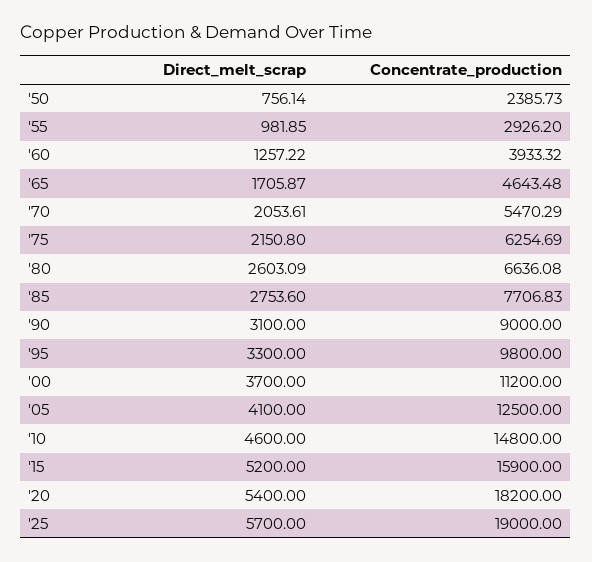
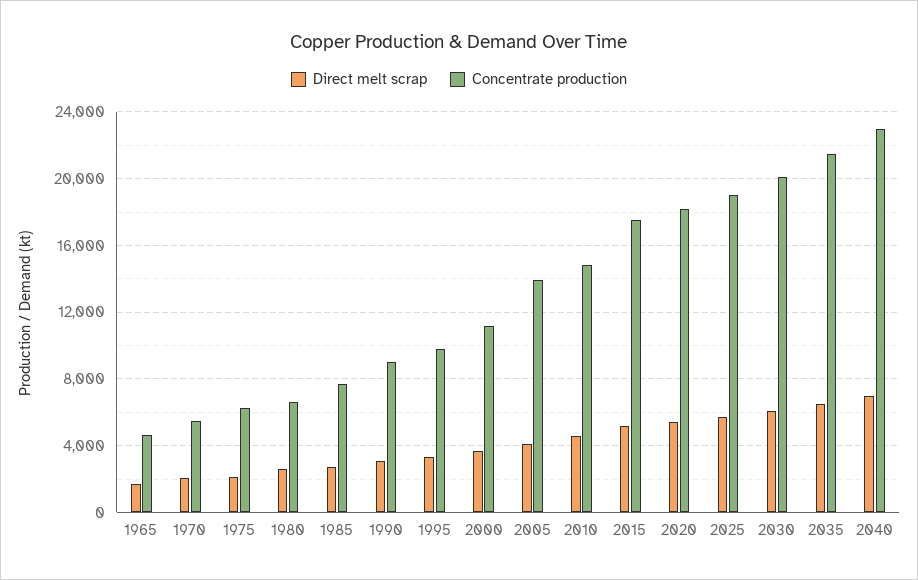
Direct_melt_scrap, '50: 756.14 -> none
Concentrate_production, '50: 2385.73 -> none
Direct_melt_scrap, '55: 981.85 -> none
Concentrate_production, '55: 2926.2 -> none
Direct_melt_scrap, '60: 1257.22 -> none
Concentrate_production, '60: 3933.32 -> none
Concentrate_production, '05: 12500 -> 14000
Concentrate_production, '15: 15900 -> 17500
Direct_melt_scrap, 2030: none -> 6000
Concentrate_production, 2030: none -> 20000
Direct_melt_scrap, 2035: none -> 6500
Concentrate_production, 2035: none -> 21500
Direct_melt_scrap, 2040: none -> 7000
Concentrate_production, 2040: none -> 23000

